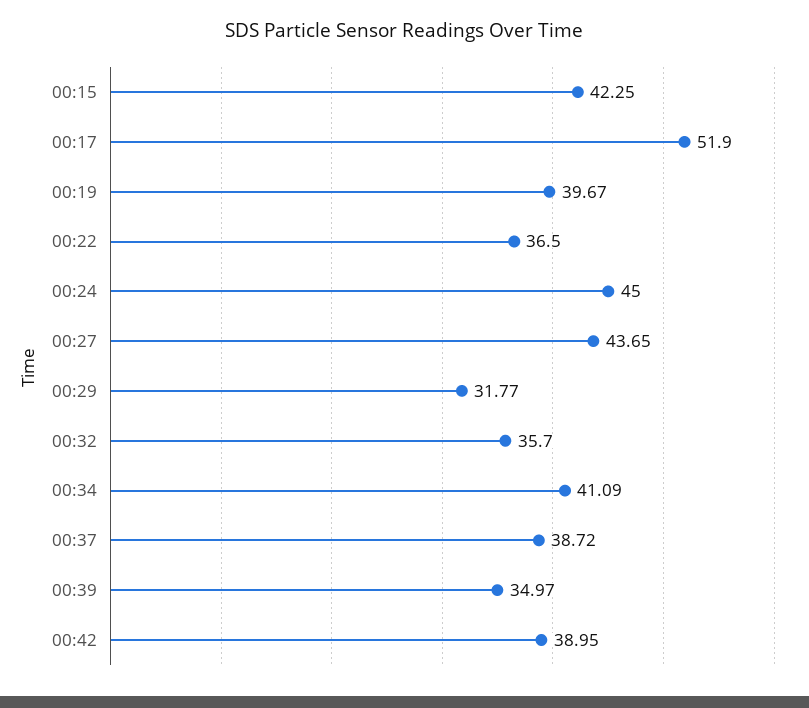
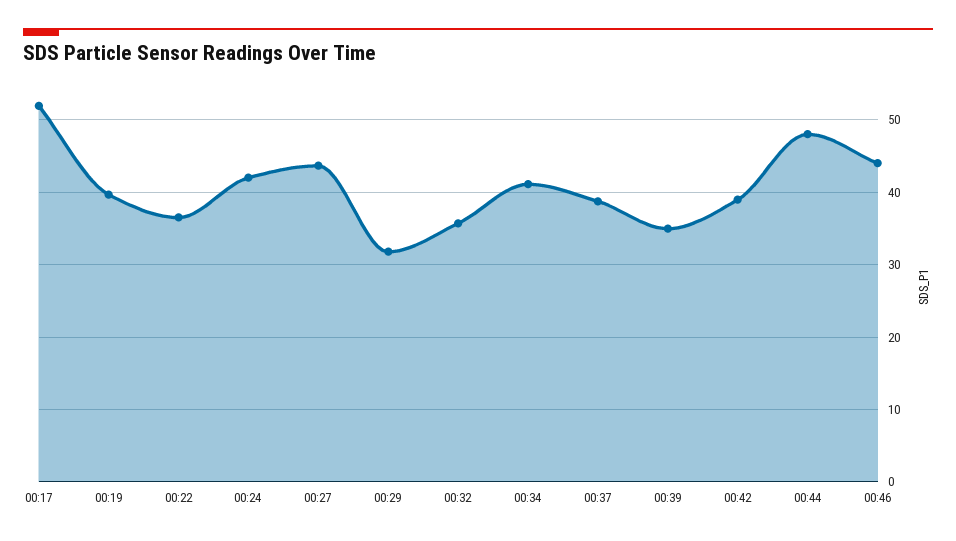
00:15: 42.25 -> none
00:24: 45 -> 42
00:44: none -> 48
00:46: none -> 44

